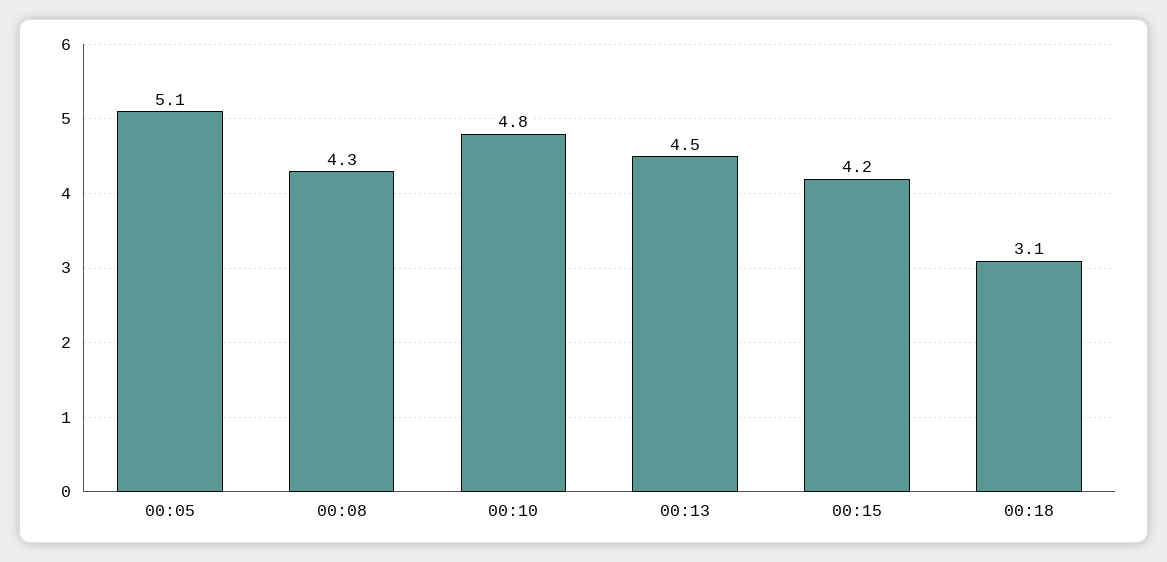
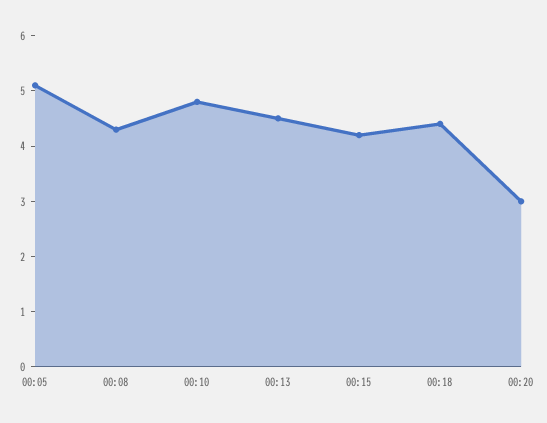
00:18: 3.1 -> 4.5
00:20: none -> 3

